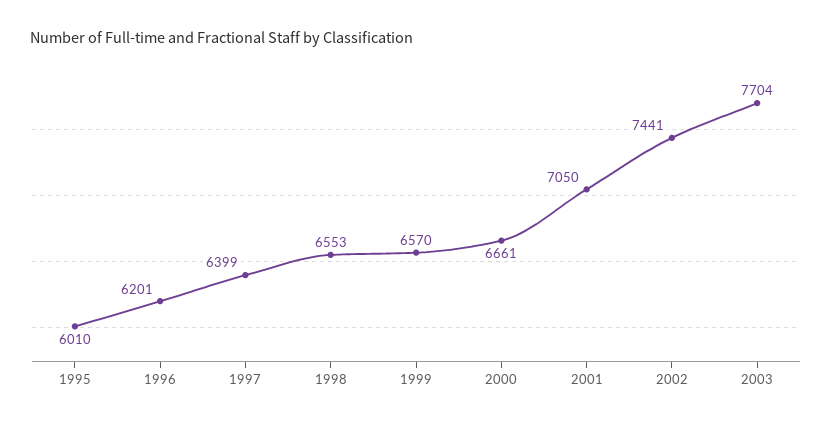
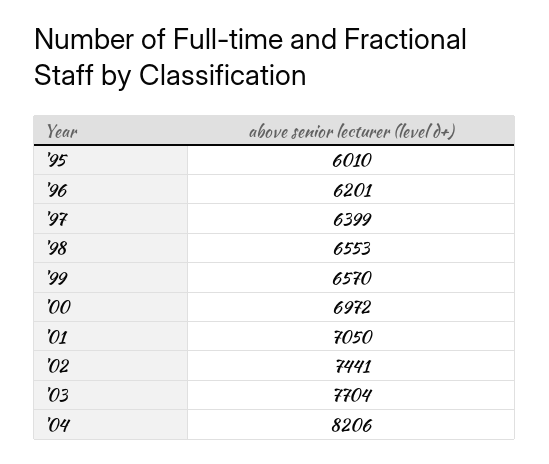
2000: 6661 -> 6972
'04: none -> 8206

